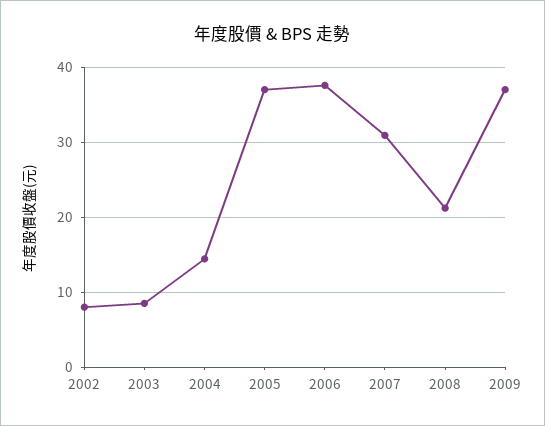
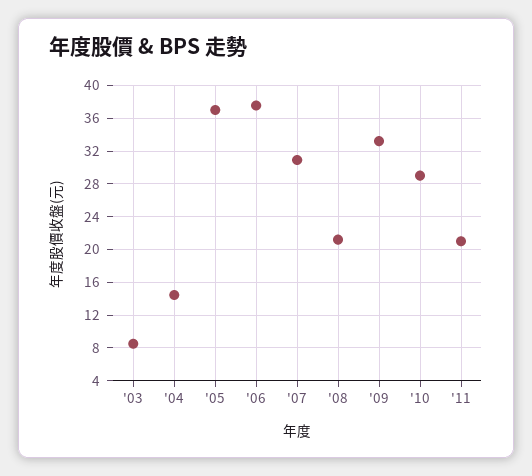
2002: 8 -> none
2009: 37 -> 33
'10: none -> 29
'11: none -> 21

